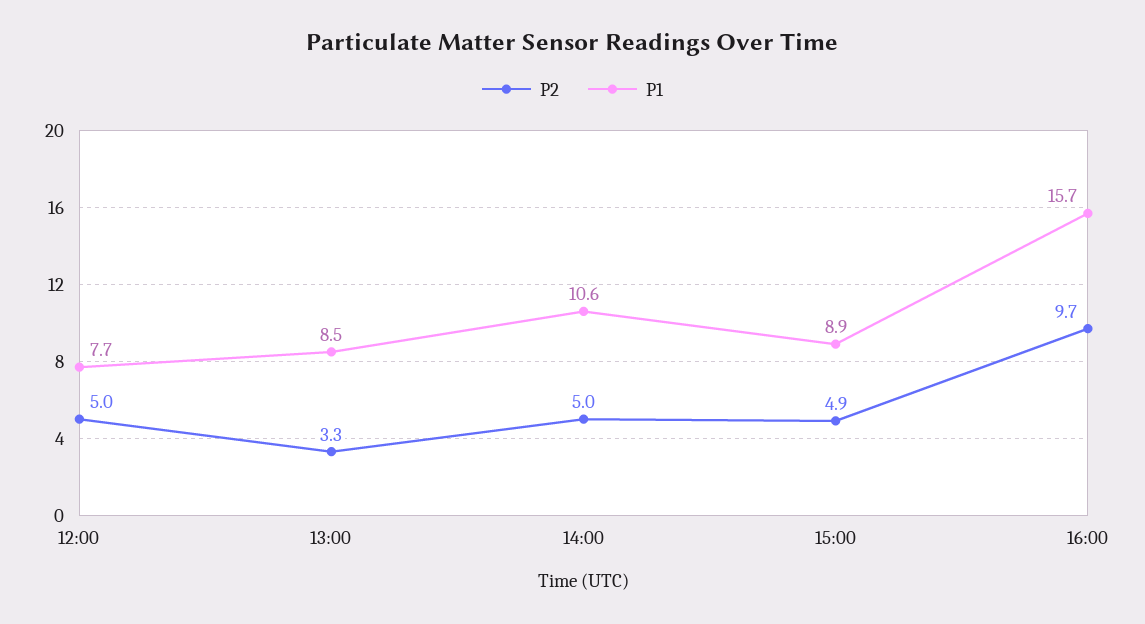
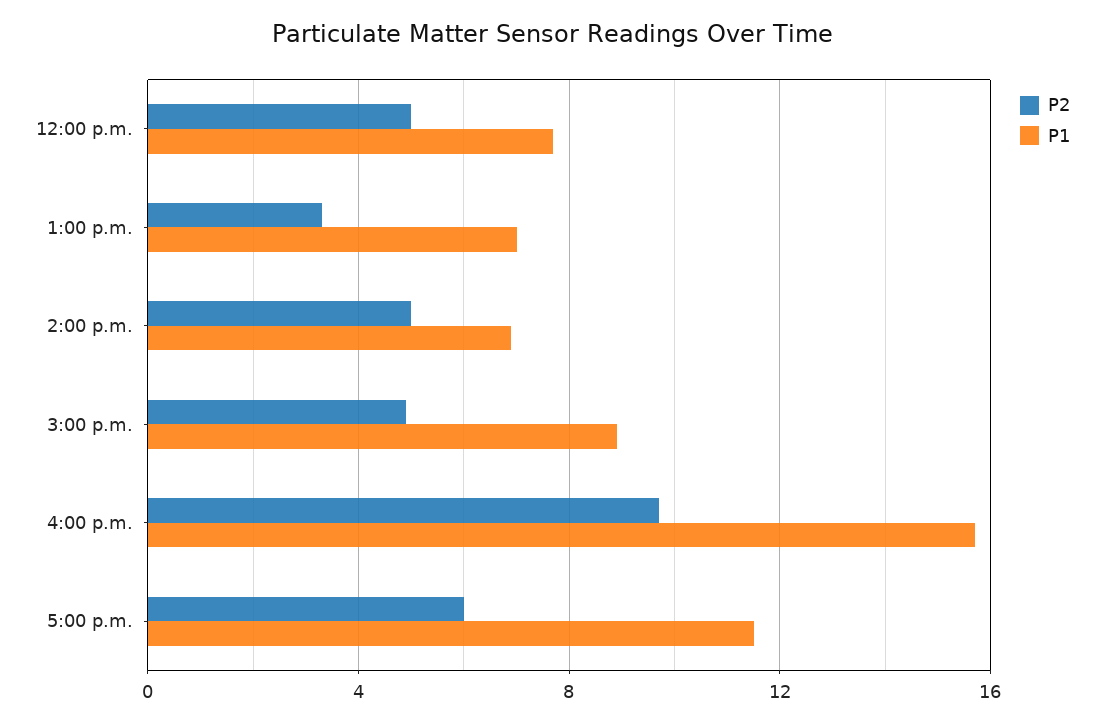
P1, 13:00: 8.5 -> 7
P1, 14:00: 10.6 -> 7
P2, 5:00 p.m.: none -> 6
P1, 5:00 p.m.: none -> 11.5

